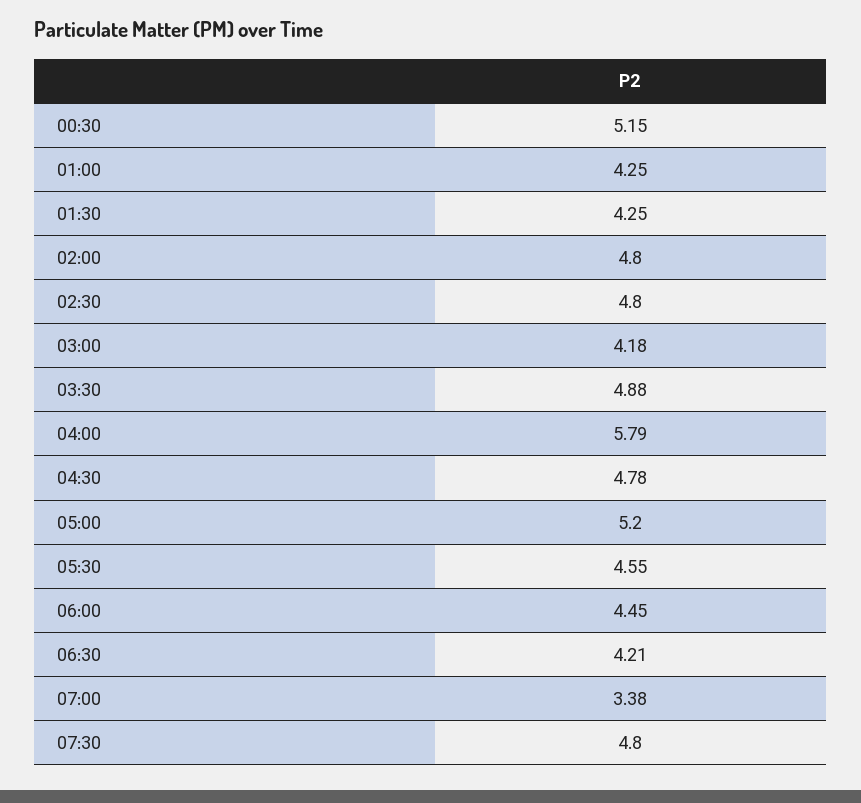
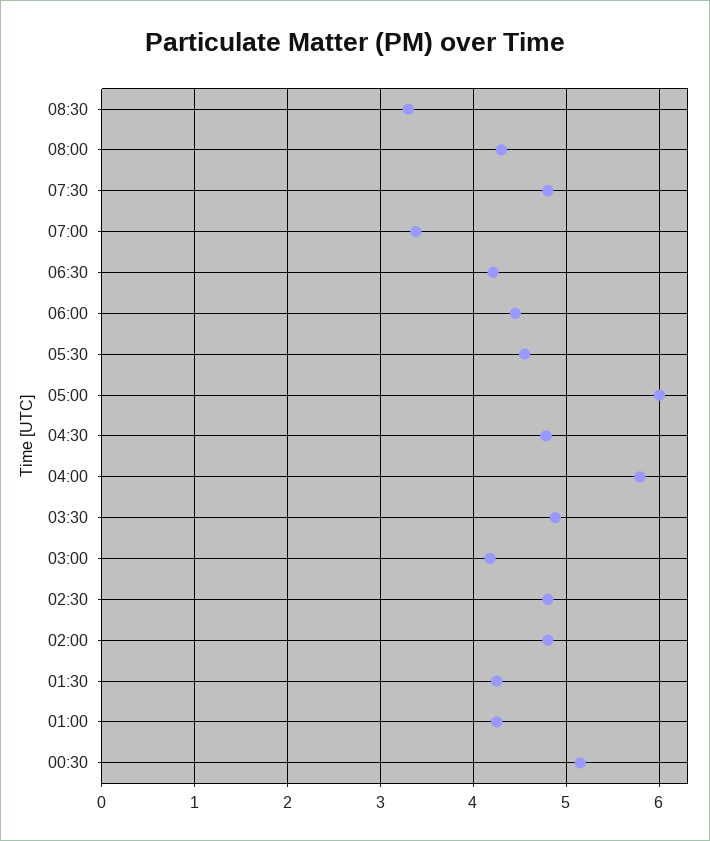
05:00: 5.2 -> 6
08:30: none -> 3.3
08:00: none -> 4.3

